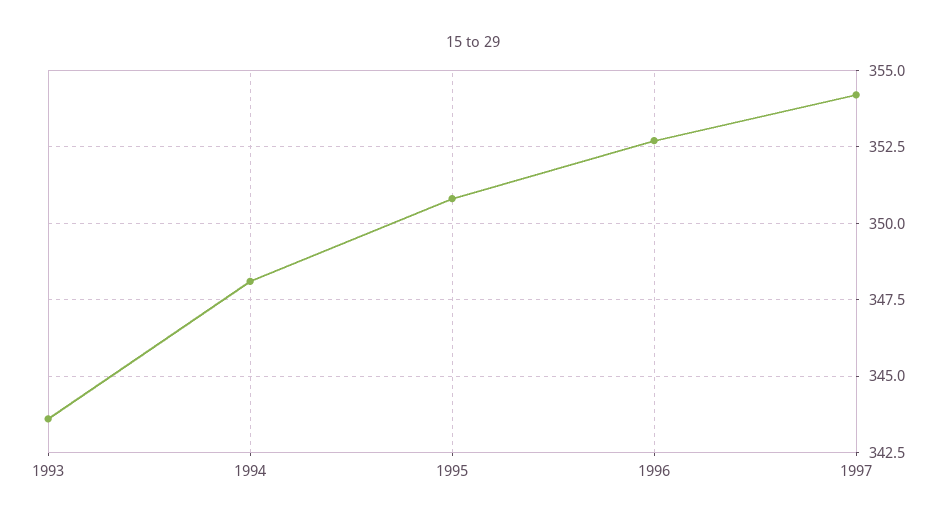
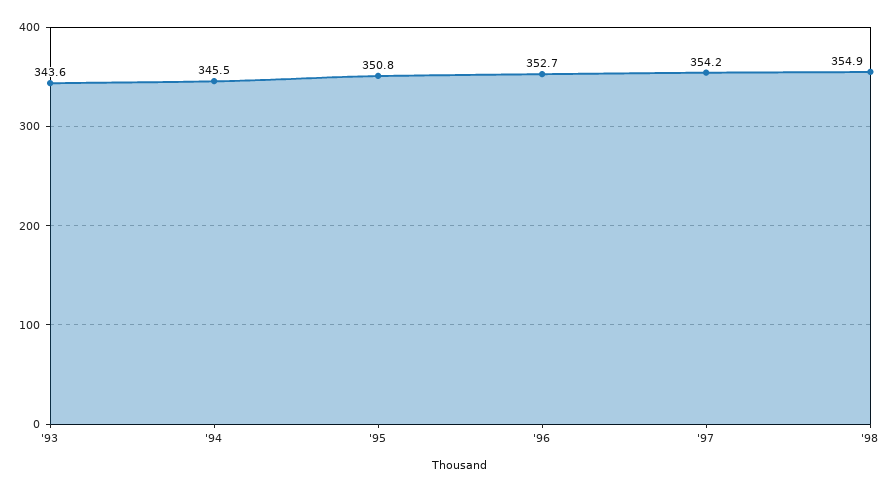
1994: 348 -> 345.5
'98: none -> 354.9

